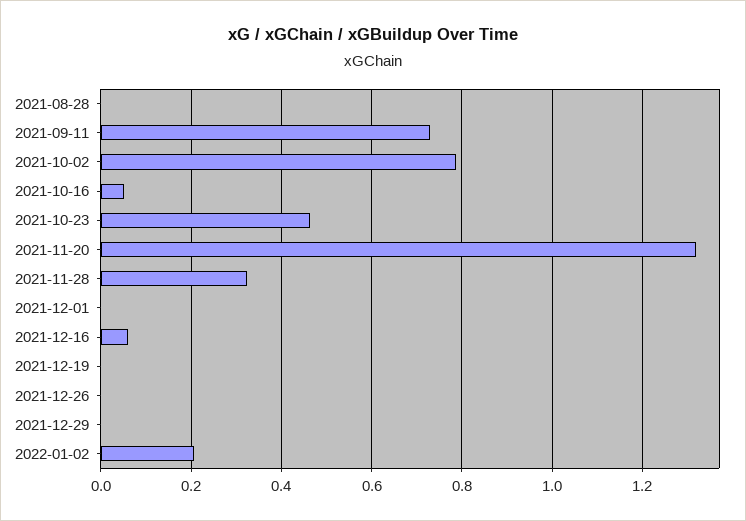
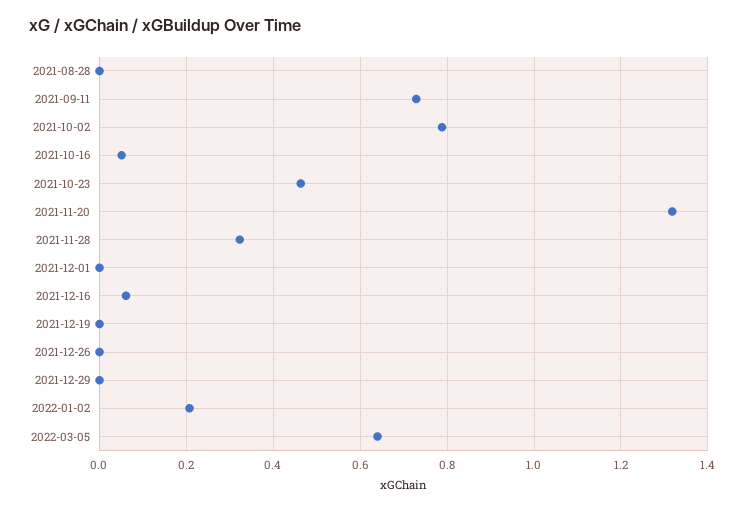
2022-03-05: none -> 0.64

